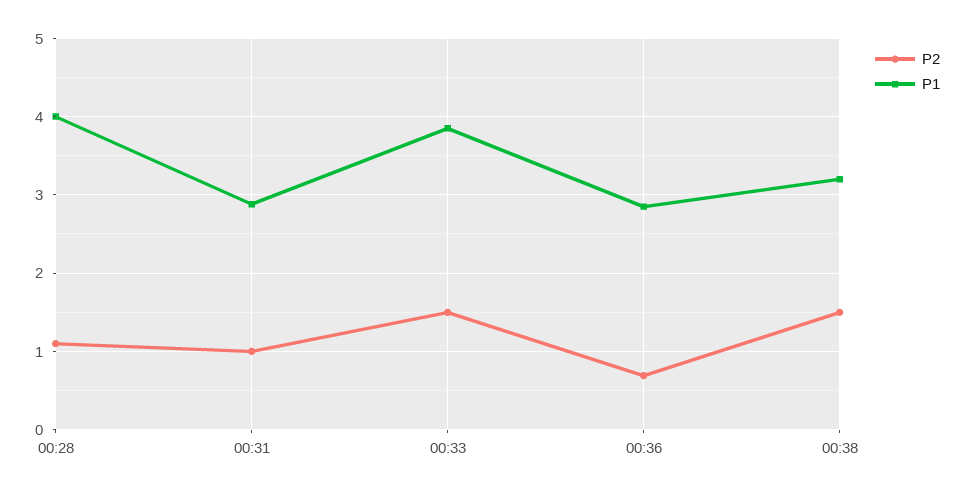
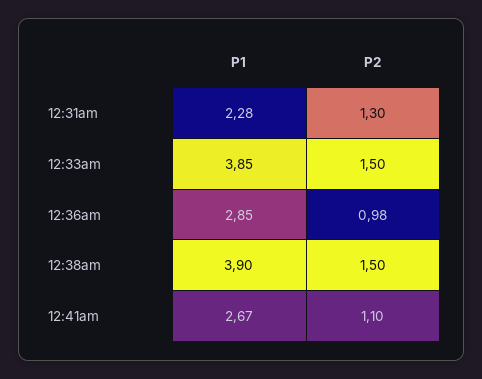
P2, 00:28: 1.1 -> none
P1, 00:28: 4 -> none
P2, 00:31: 1 -> 1.3
P1, 00:31: 2.9 -> 2.28
P2, 00:36: 0.7 -> 0.98
P1, 00:38: 3.2 -> 3.9
P1, 12:41am: none -> 2.67
P2, 12:41am: none -> 1.1

